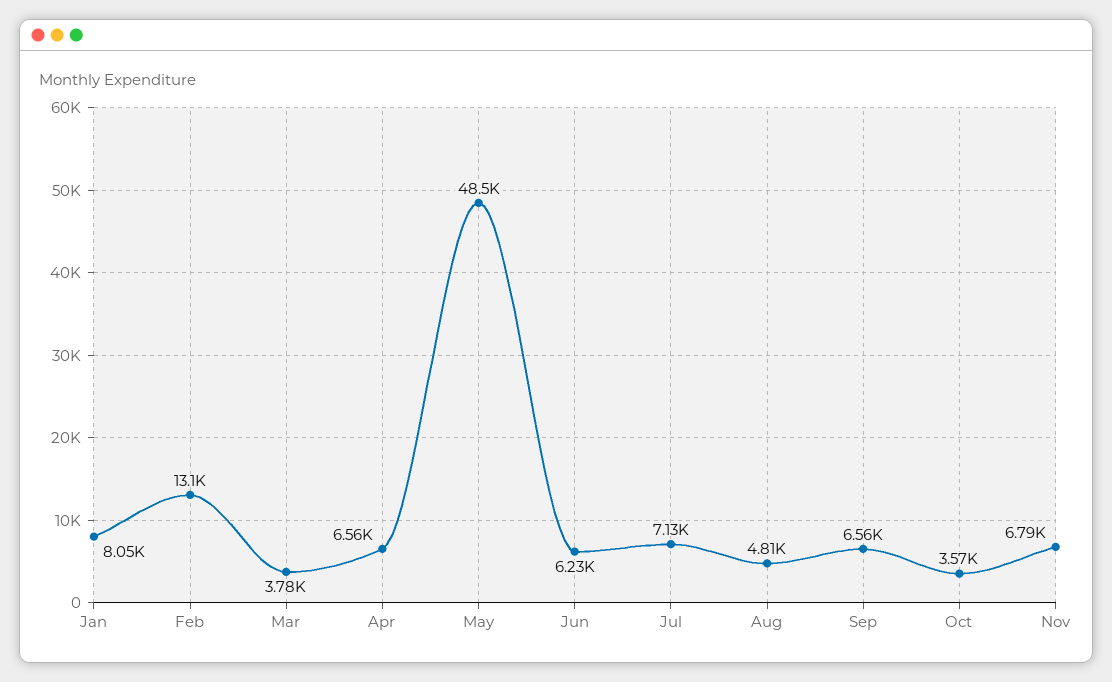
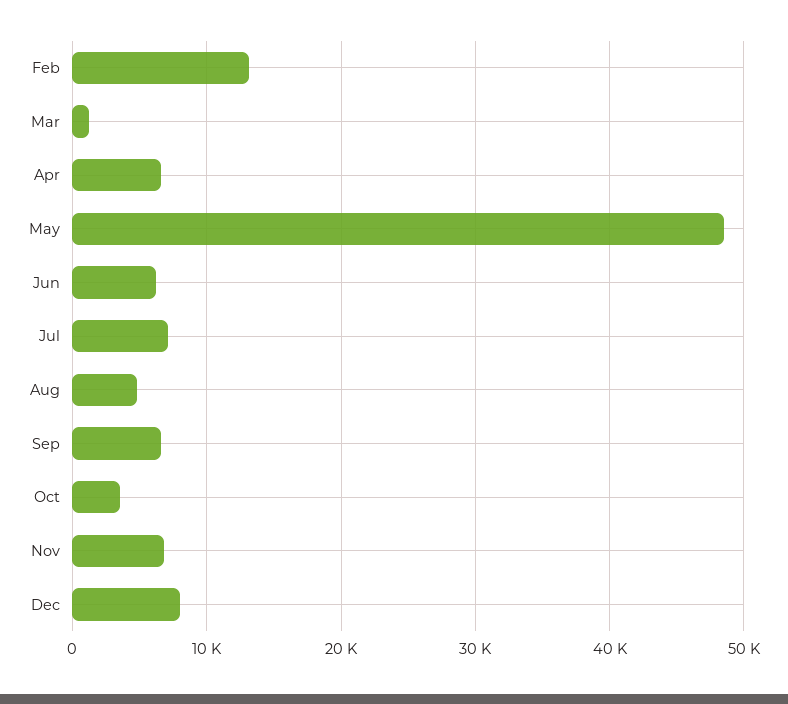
Jan: 8050 -> none
Mar: 3780 -> 1000
Dec: none -> 8000

